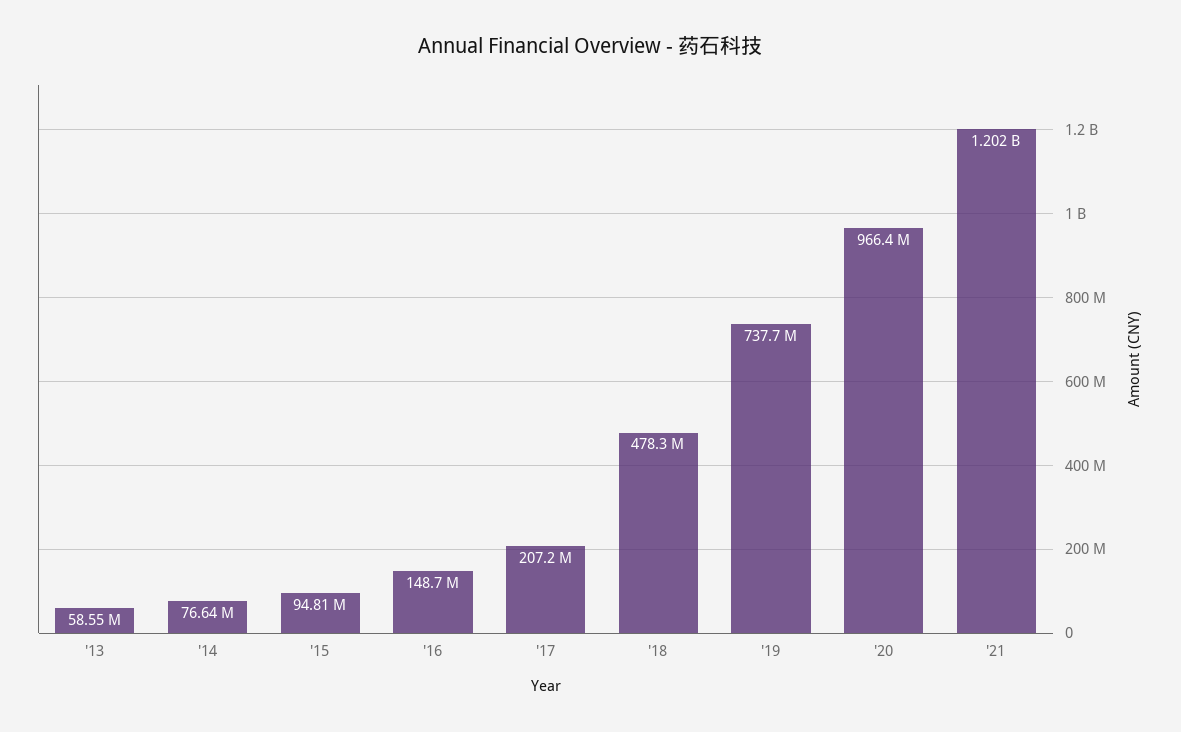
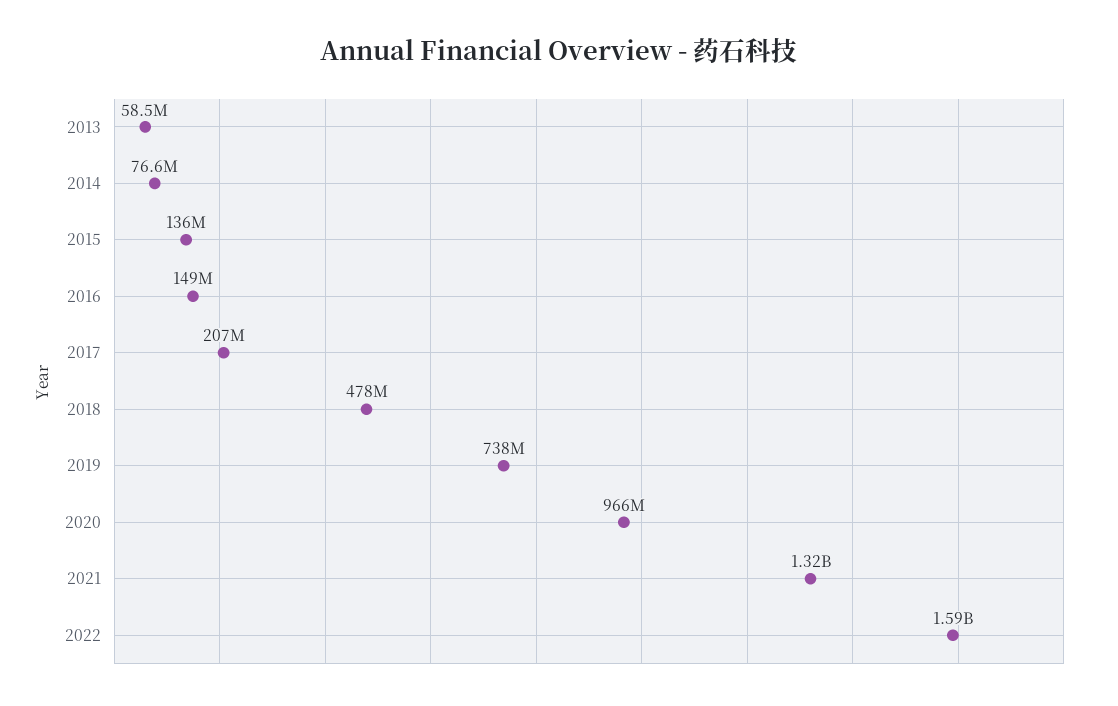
'15: 94810000 -> 136000000
'21: 1202000000 -> 1320000000
2022: none -> 1590000000

